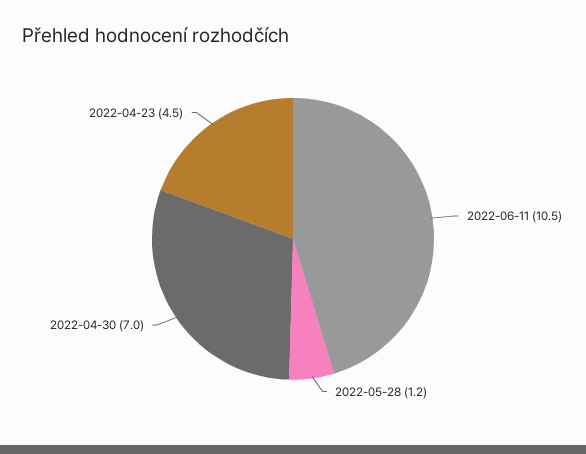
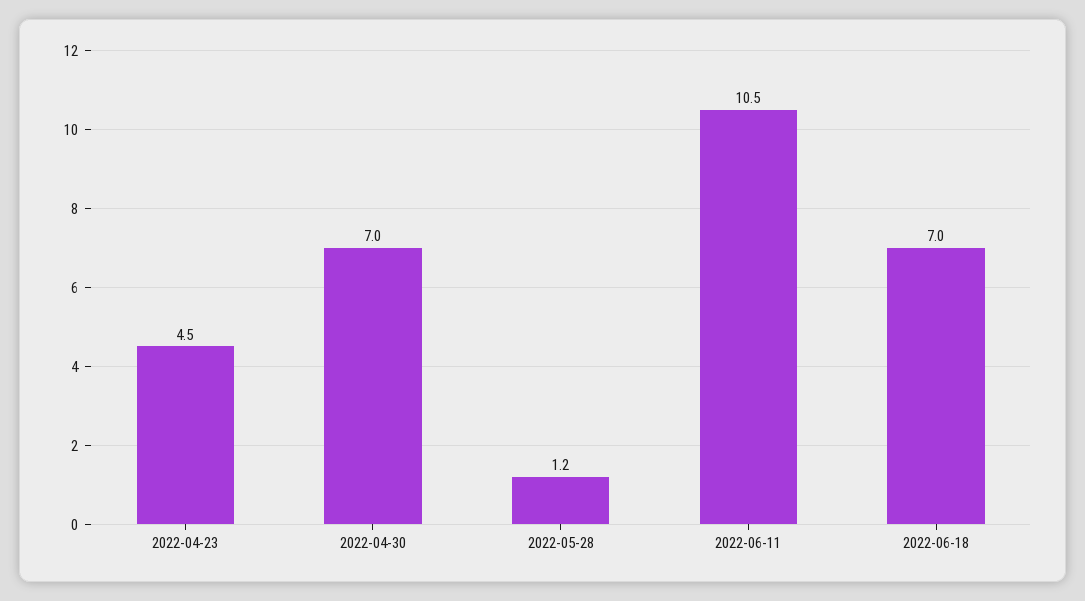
2022-06-18: none -> 7

